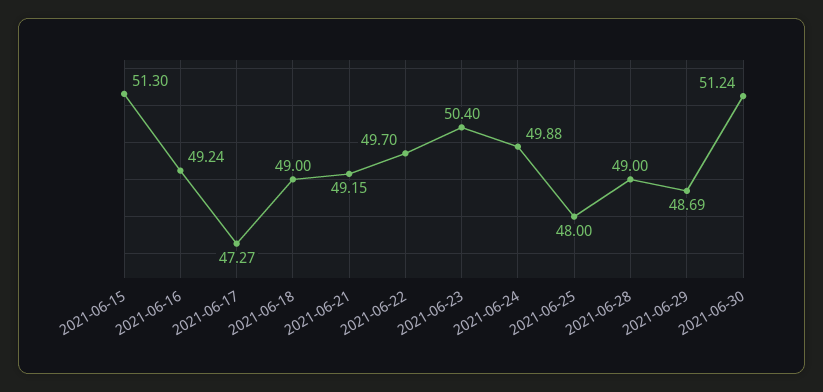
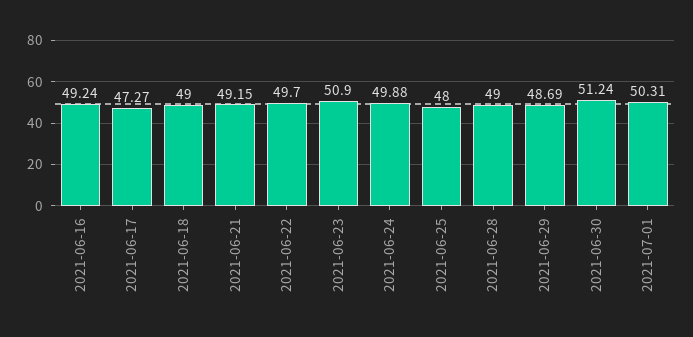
2021-06-15: 51.3 -> none
2021-06-23: 50.4 -> 50.9
2021-07-01: none -> 50.31

